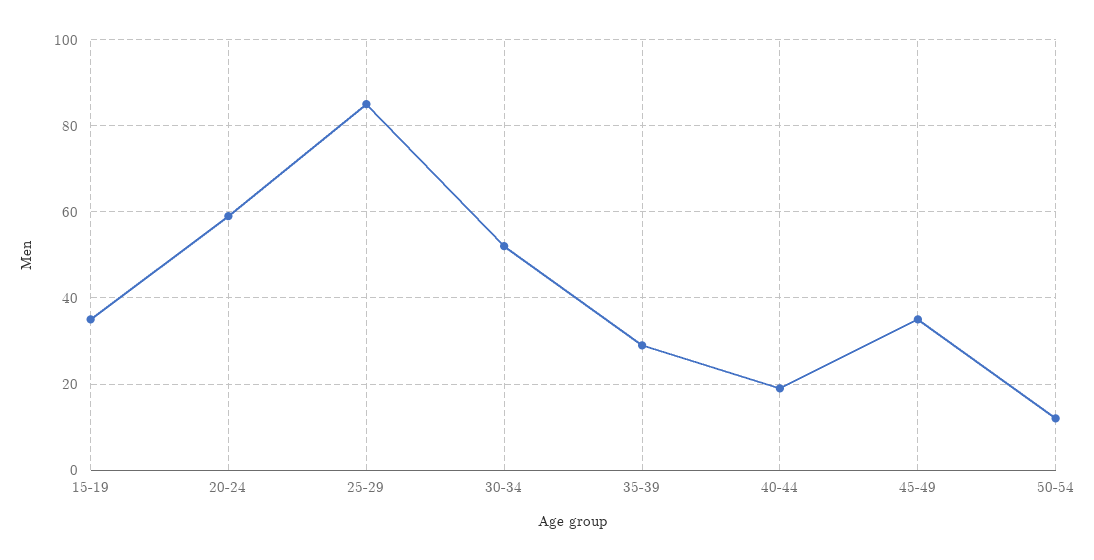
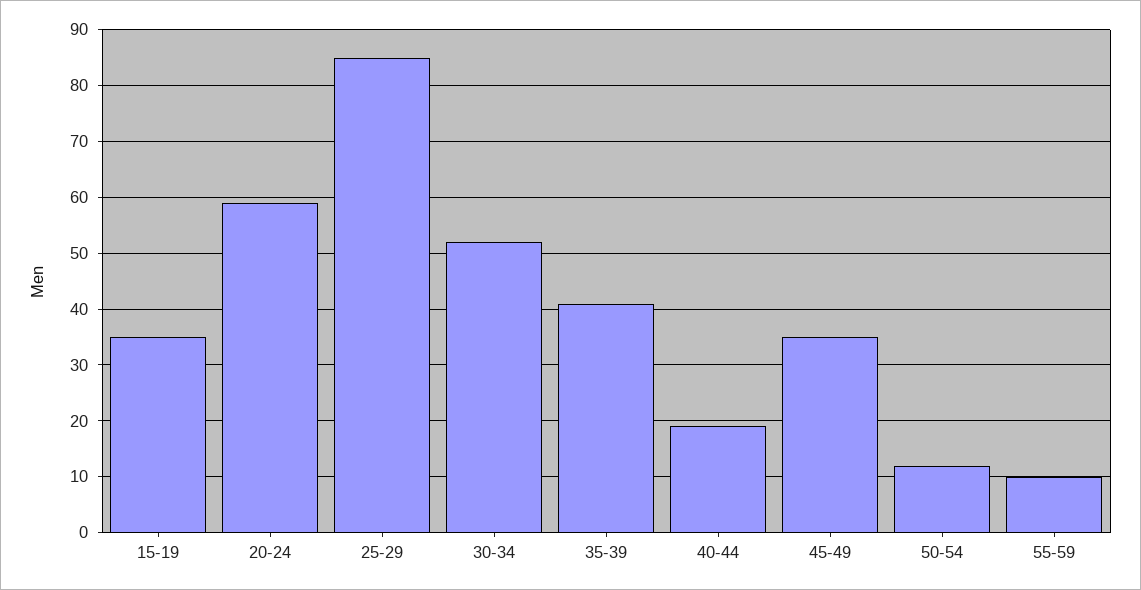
35-39: 30 -> 40
55-59: none -> 10

